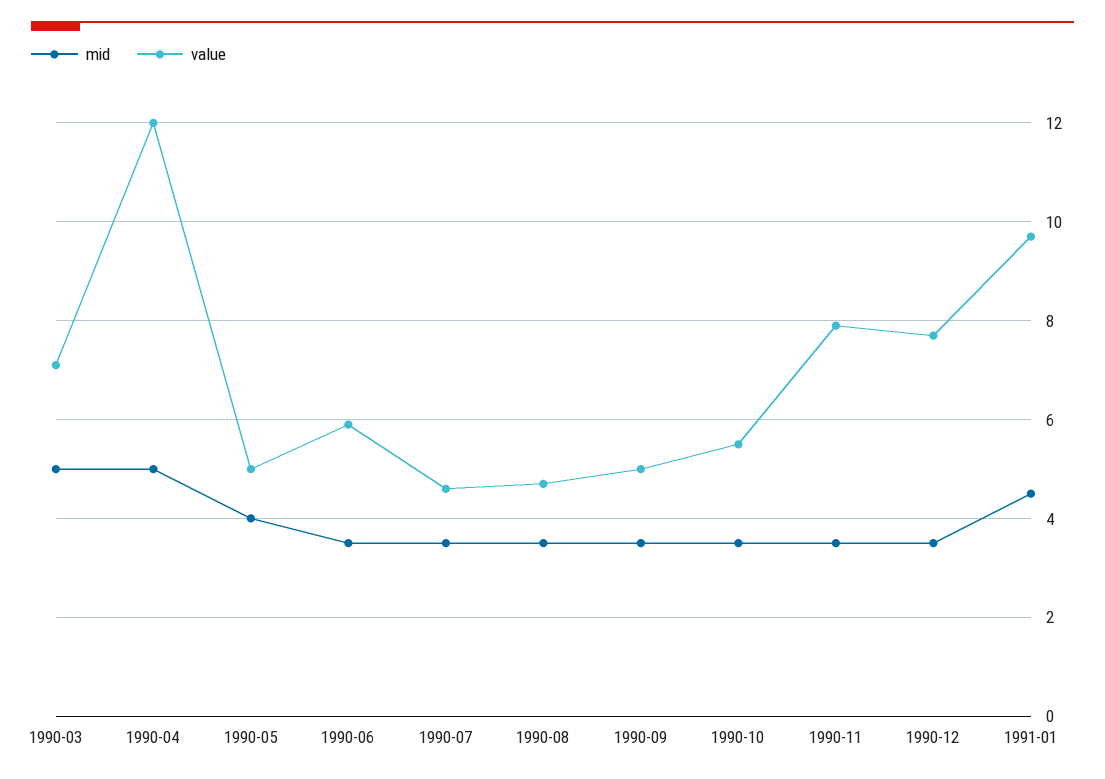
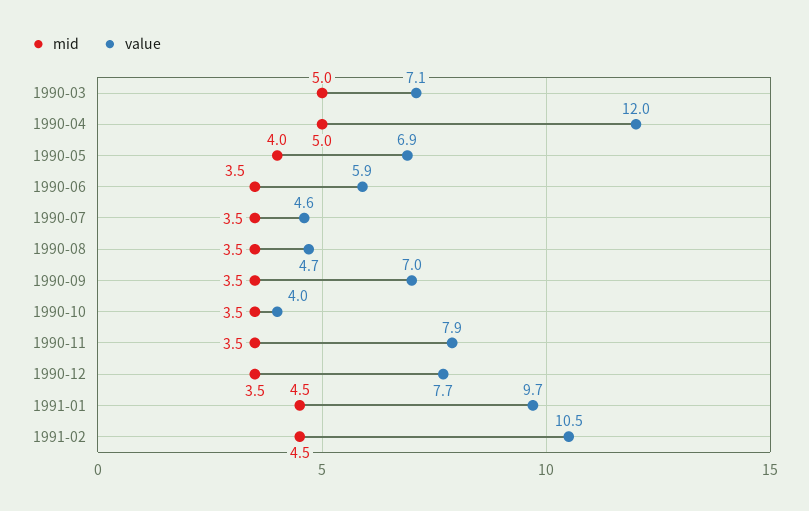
value, 1990-05: 5 -> 6.9
value, 1990-09: 5 -> 7
value, 1990-10: 5.5 -> 4
mid, 1991-02: none -> 4.5
value, 1991-02: none -> 10.5

